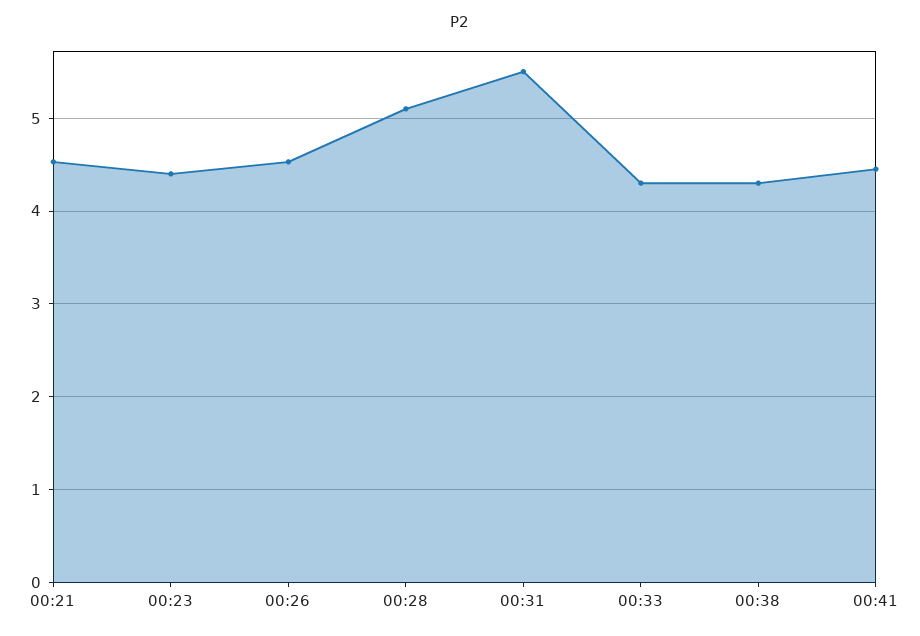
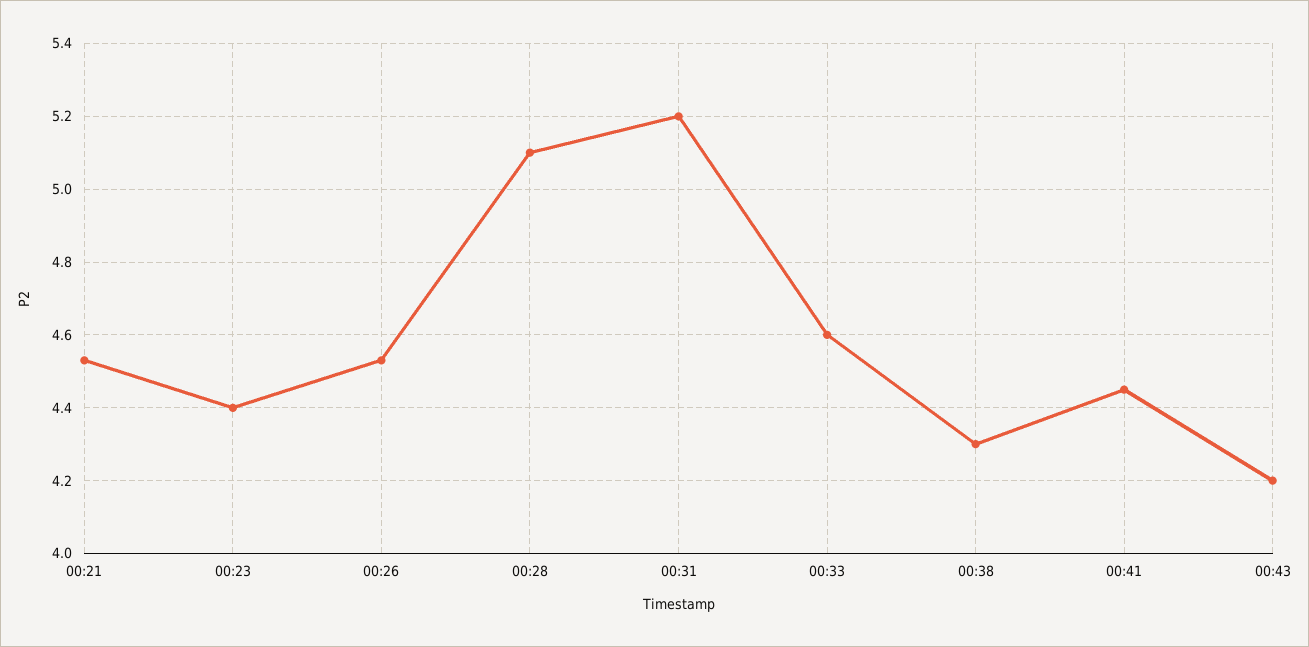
00:31: 5.5 -> 5.2
00:33: 4.3 -> 4.6
00:43: none -> 4.2

